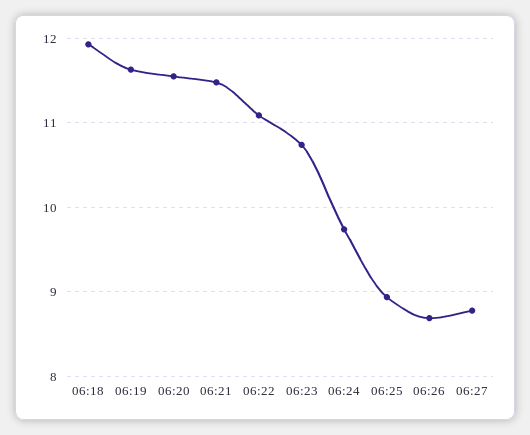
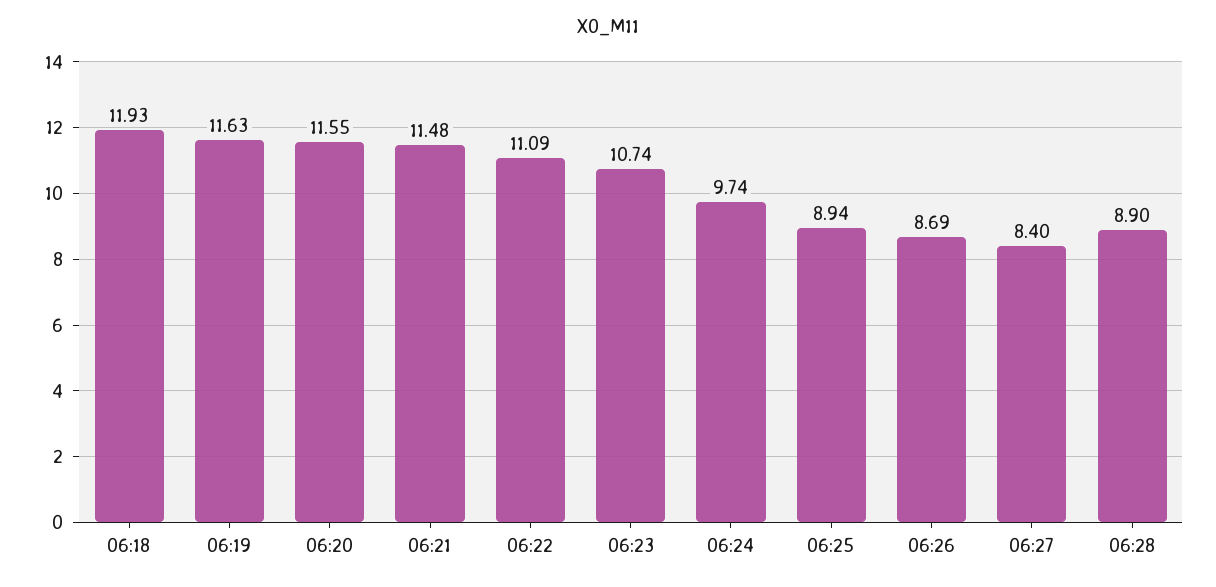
06:27: 8.8 -> 8.4
06:28: none -> 8.9

